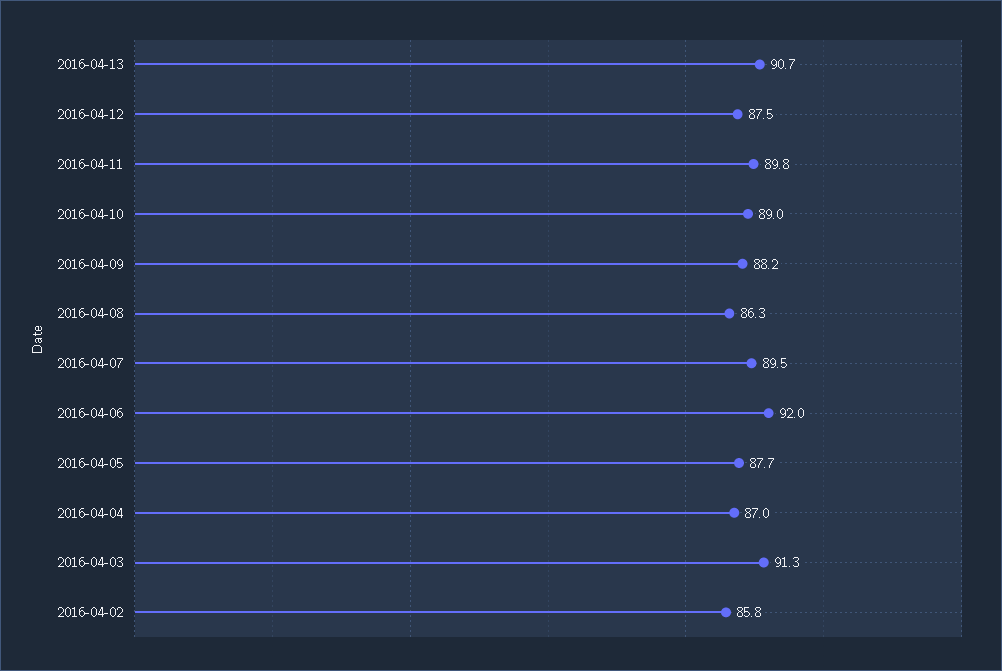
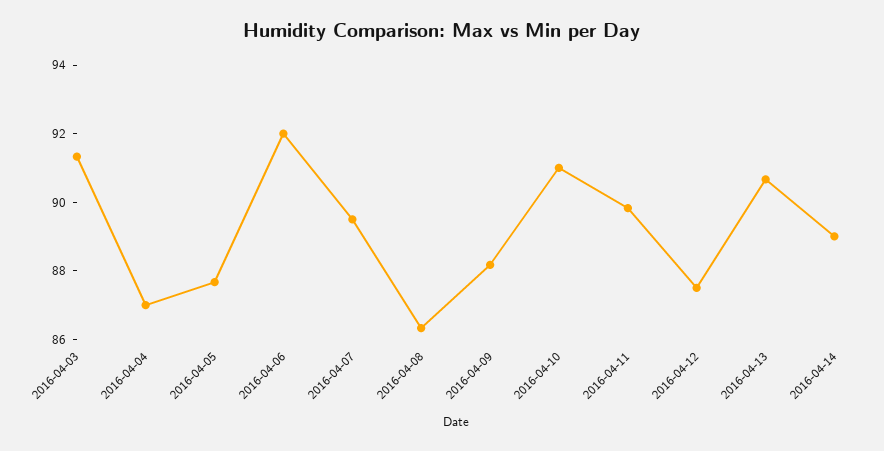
2016-04-10: 89 -> 91
2016-04-02: 85.8 -> none
2016-04-14: none -> 89

